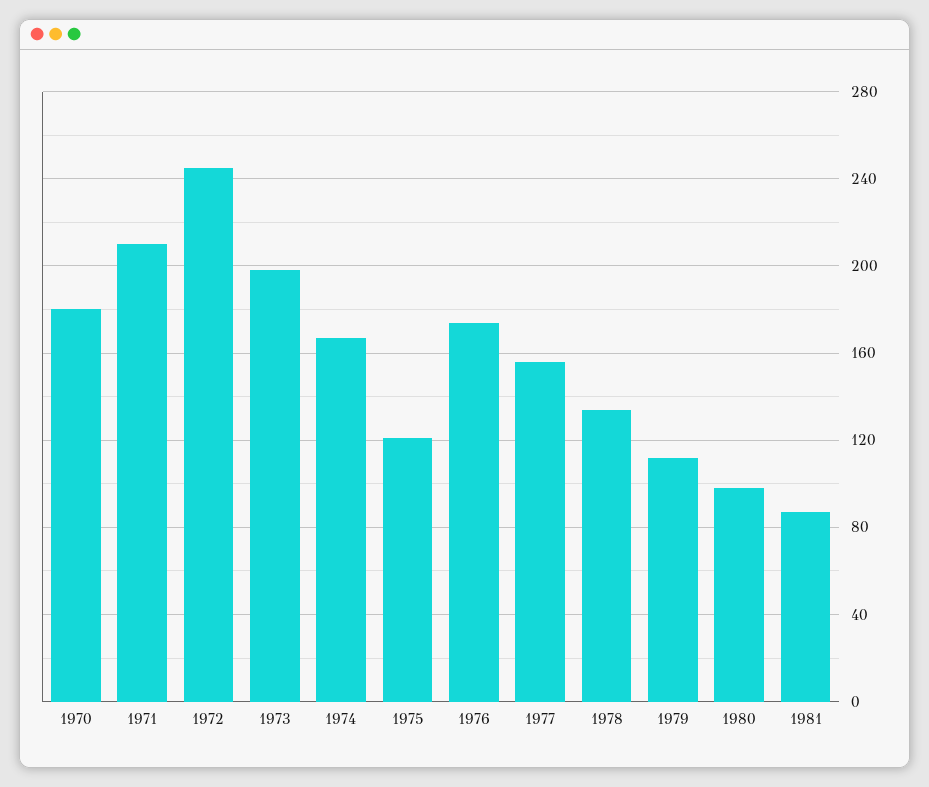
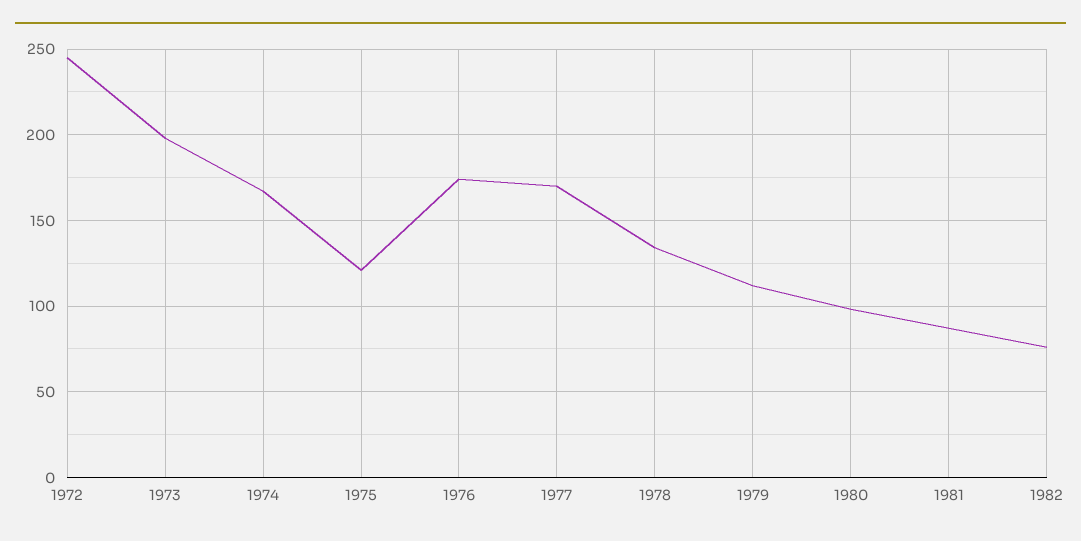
1970: 180 -> none
1971: 210 -> none
1977: 155 -> 170
1982: none -> 75

